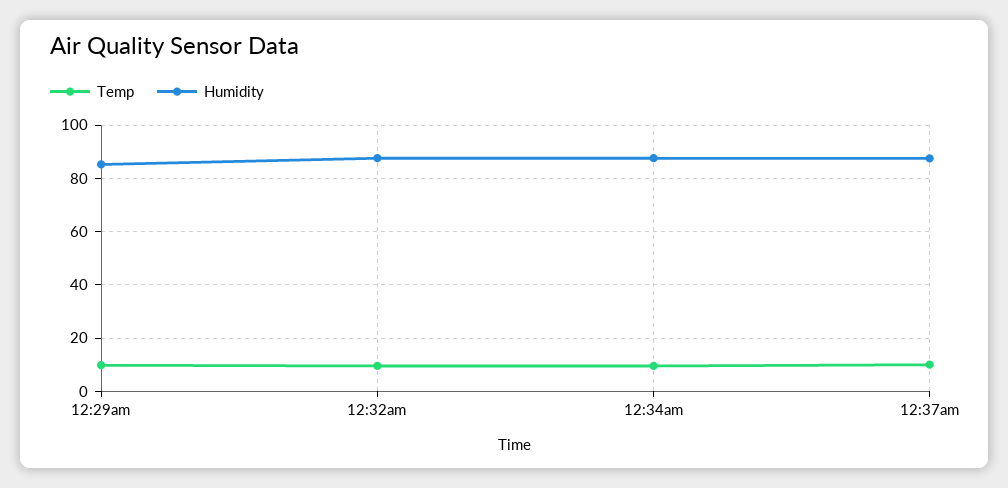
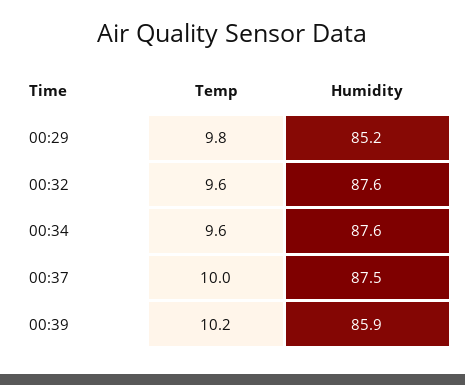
Temp, 00:39: none -> 10.2
Humidity, 00:39: none -> 85.9

